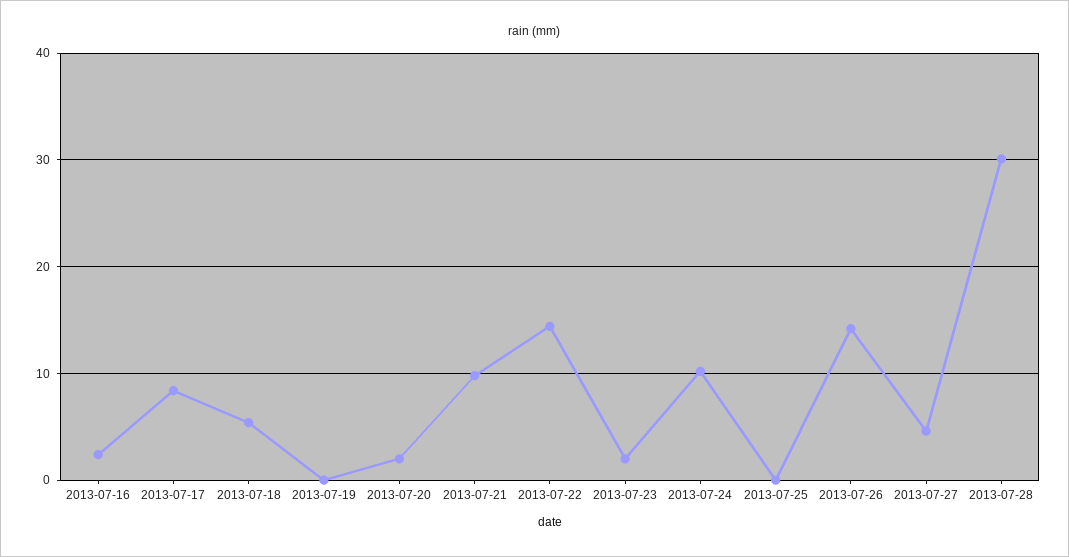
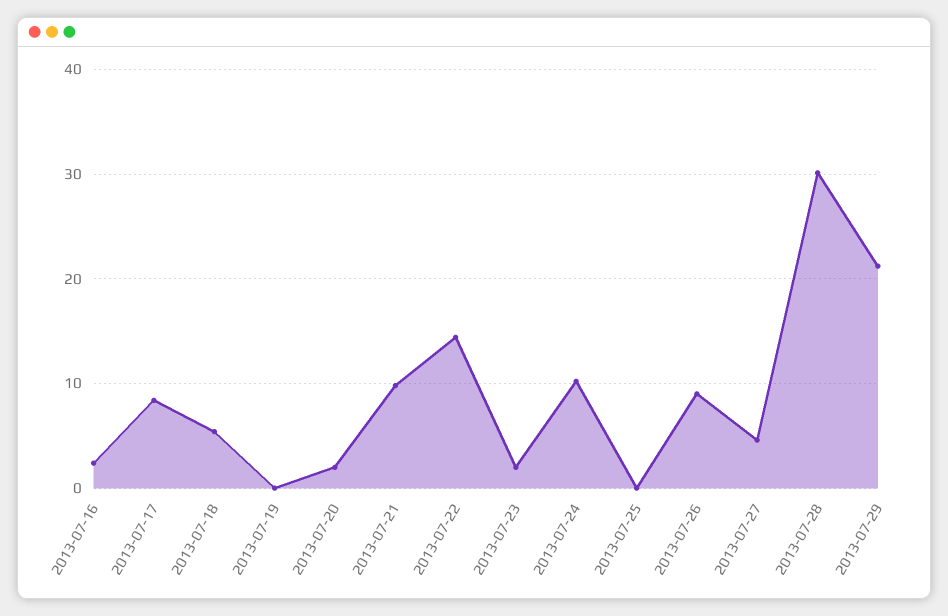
2013-07-26: 14 -> 9
2013-07-29: none -> 21

